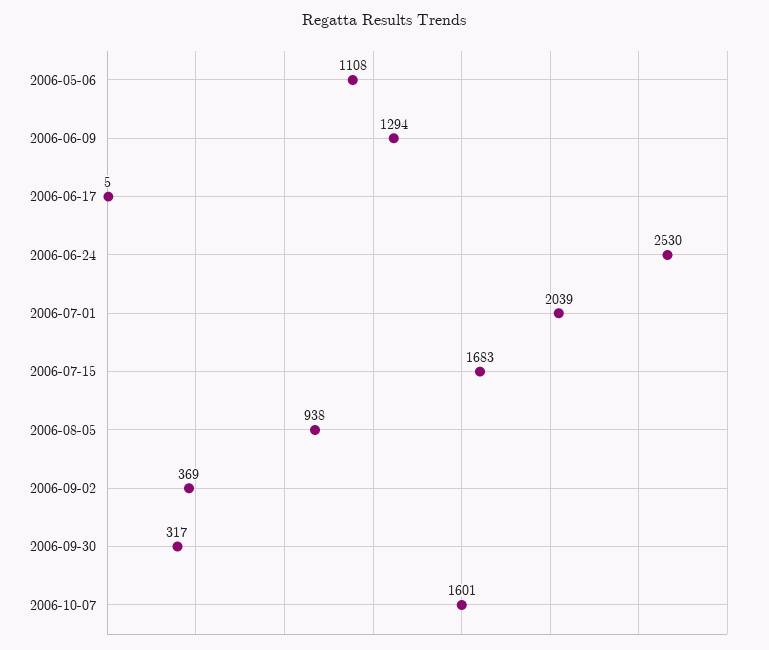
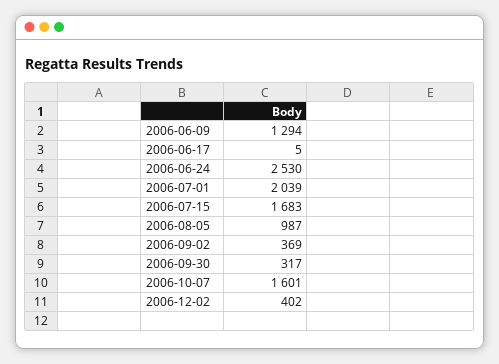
2006-05-06: 1108 -> none
2006-08-05: 938 -> 987
2006-12-02: none -> 402

